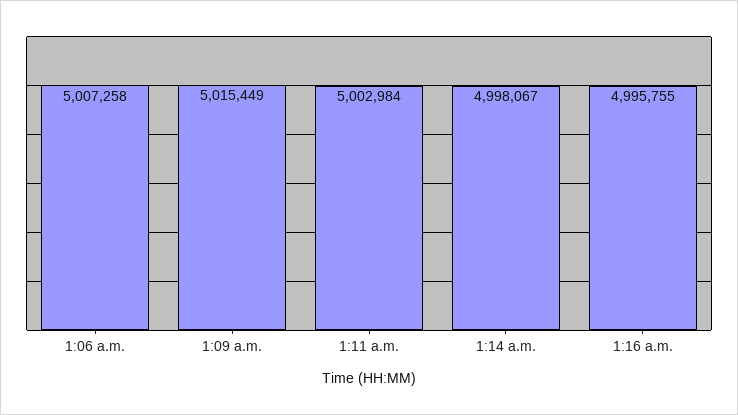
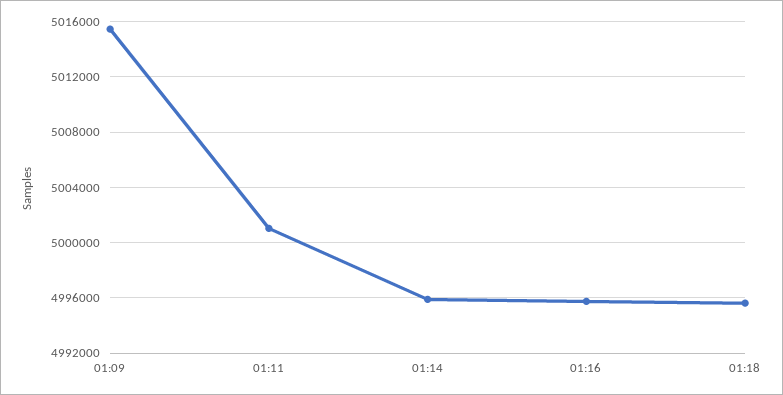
1:06 a.m.: 5007258 -> none
1:11 a.m.: 5002984 -> 5001000
1:14 a.m.: 4998067 -> 4996000
01:18: none -> 4995500

